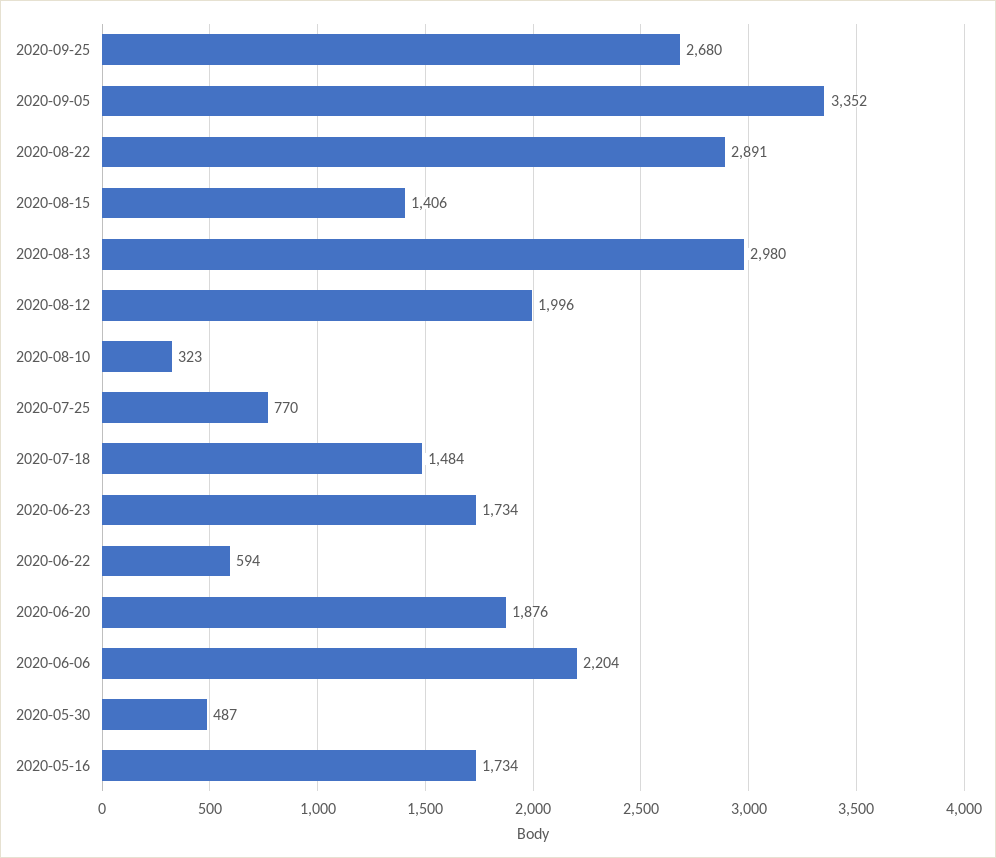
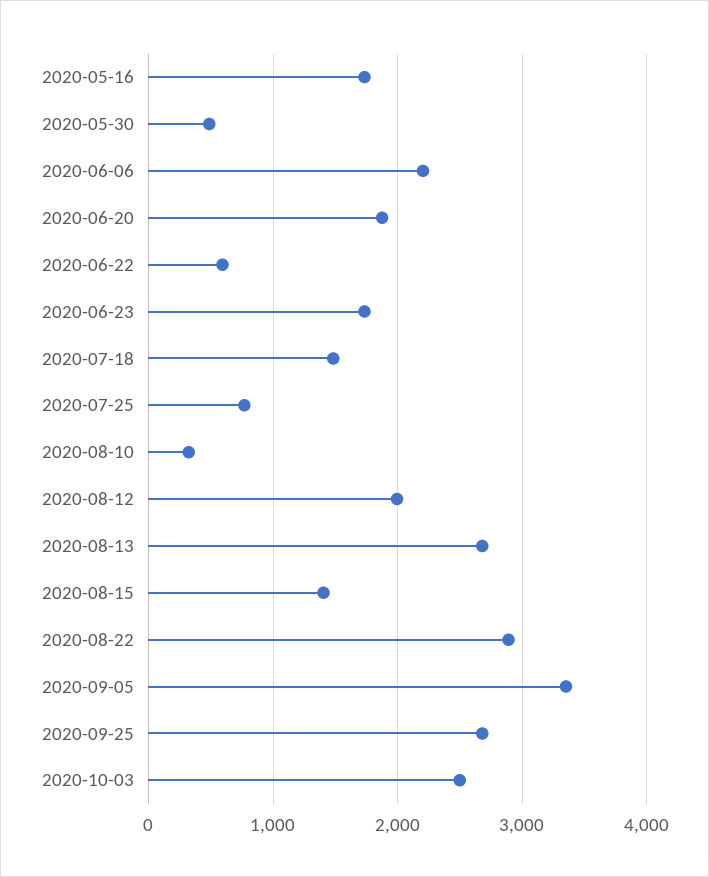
2020-08-13: 2980 -> 2700
2020-10-03: none -> 2500

